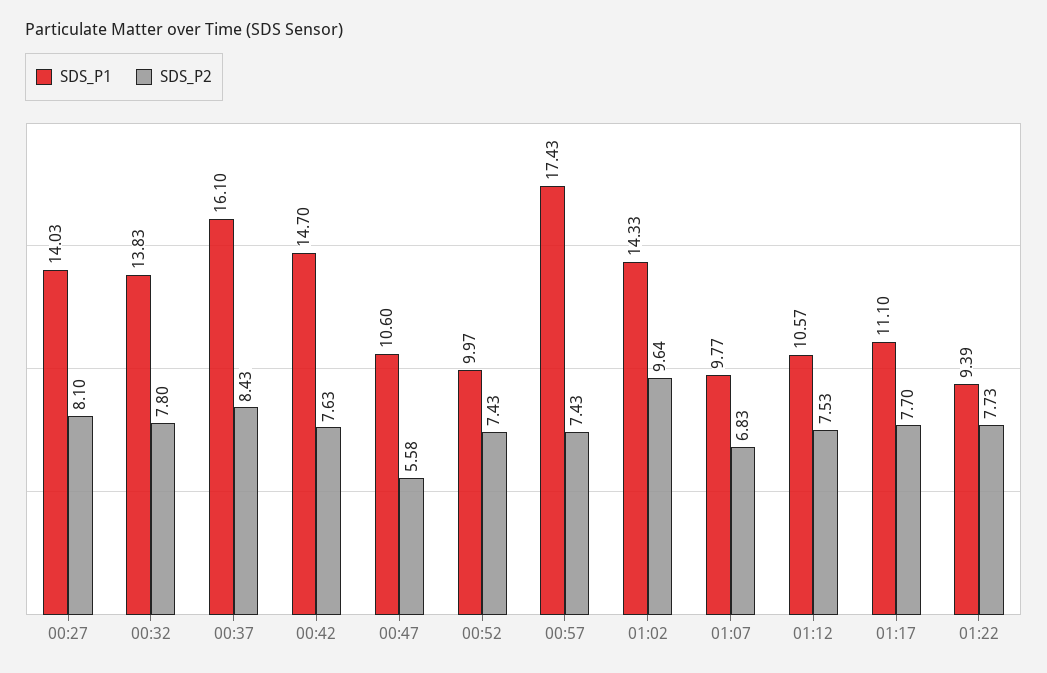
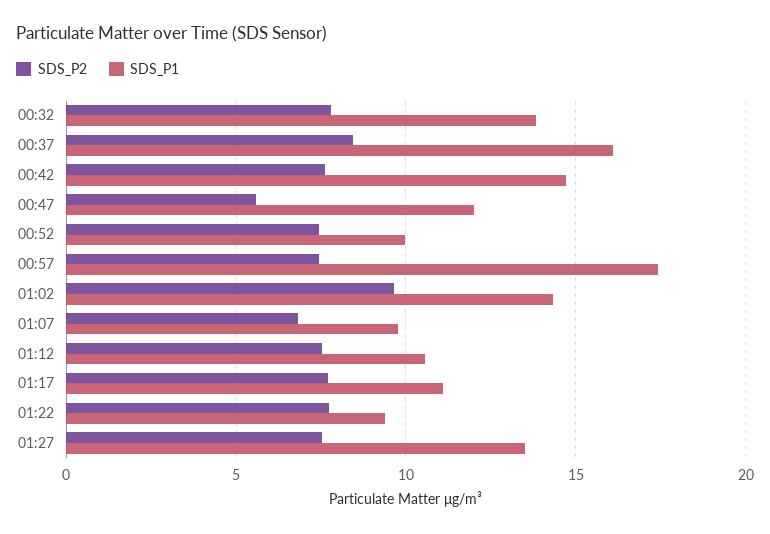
SDS_P1, 00:27: 14.03 -> none
SDS_P2, 00:27: 8.1 -> none
SDS_P1, 00:47: 10.6 -> 12
SDS_P2, 01:27: none -> 7.5
SDS_P1, 01:27: none -> 13.5

